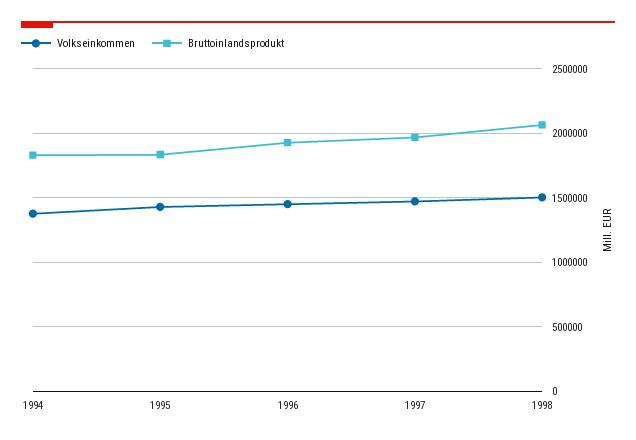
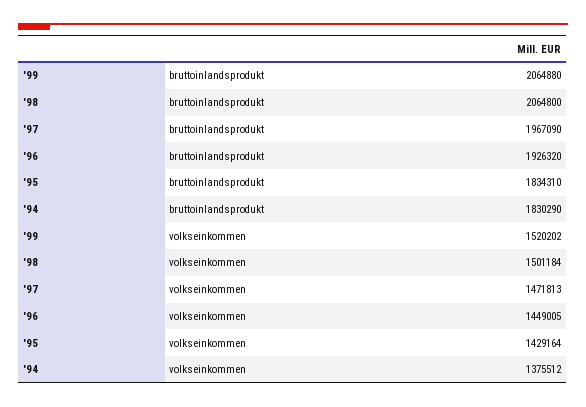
Bruttoinlandsprodukt, '99: none -> 2064880
Volkseinkommen, '99: none -> 1520202

